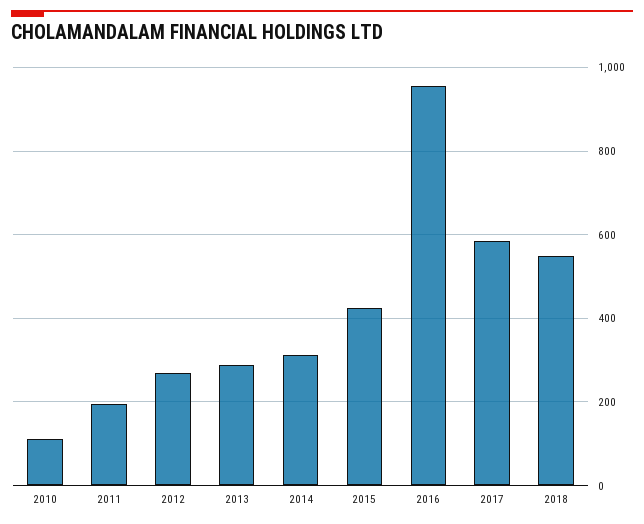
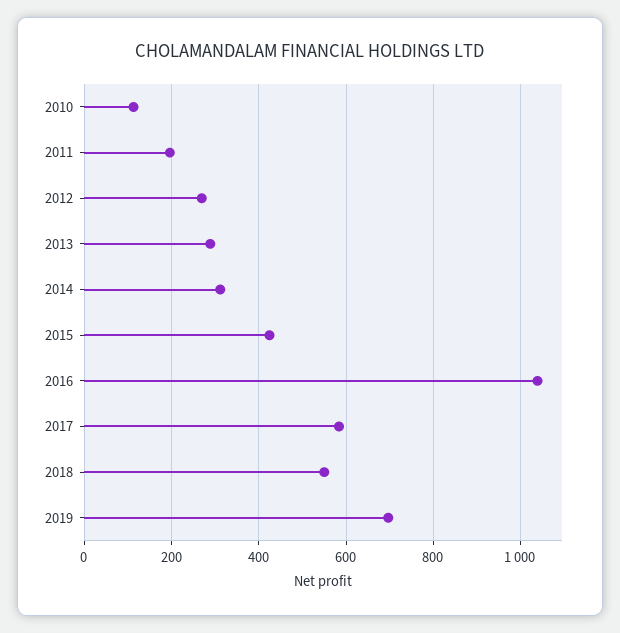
2016: 960 -> 1040
2019: none -> 700

